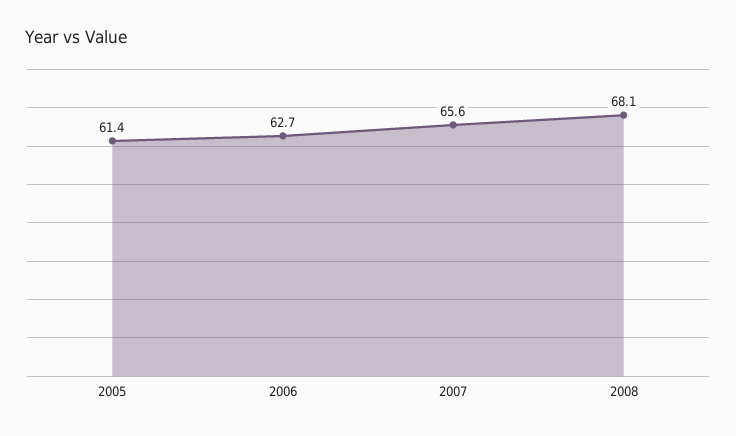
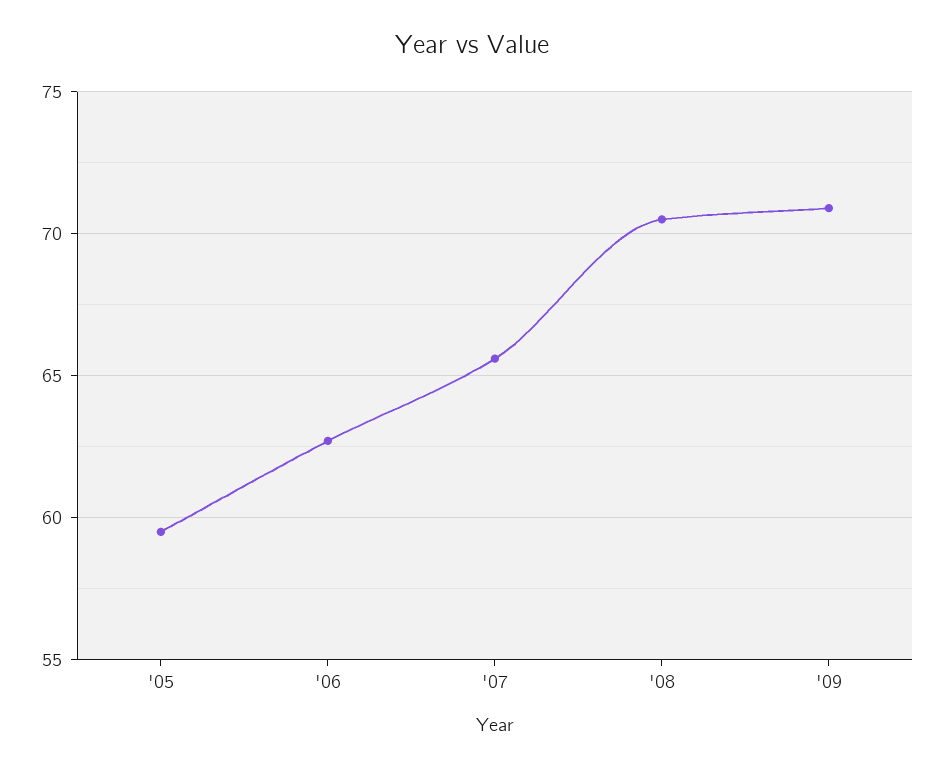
2005: 61.4 -> 59.5
2008: 68.1 -> 70.5
'09: none -> 71

